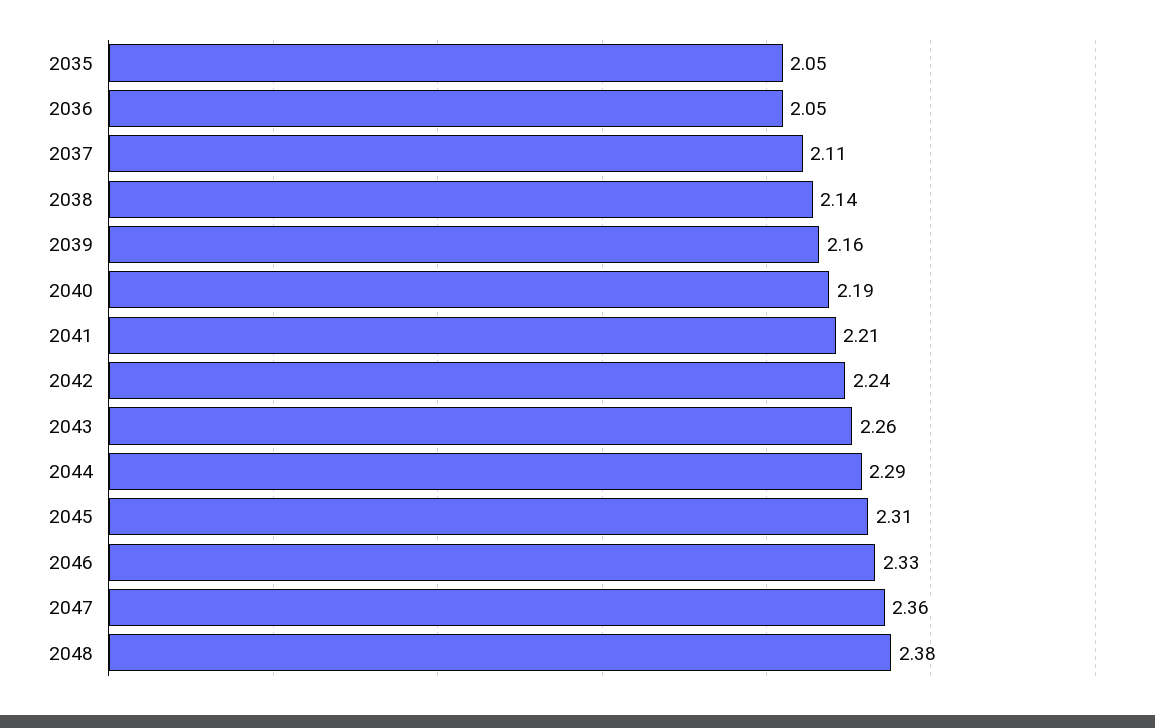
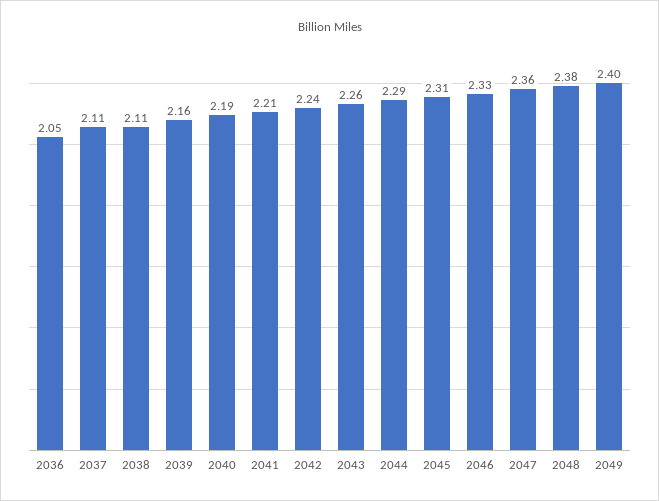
2035: 2.05 -> none
2038: 2.14 -> 2.11
2049: none -> 2.4

